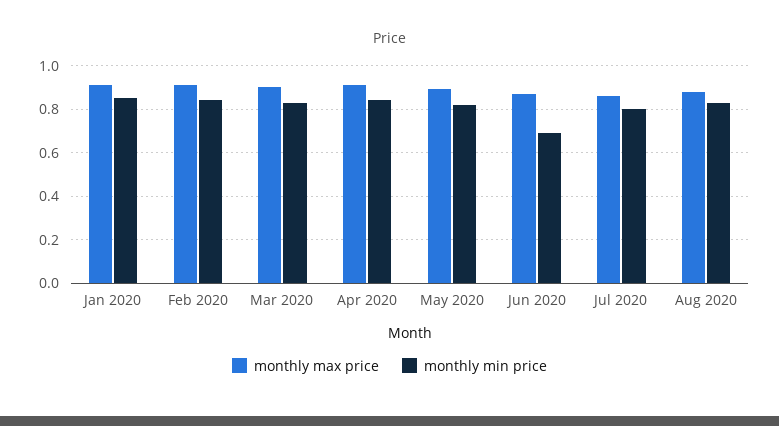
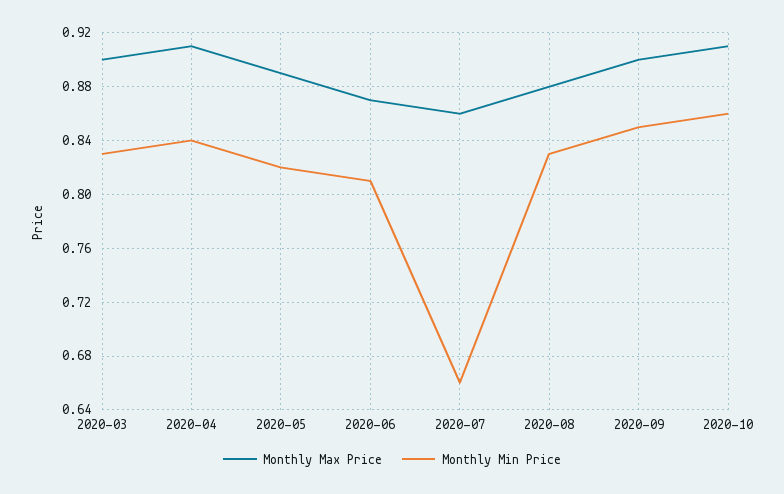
monthly max price, Jan 2020: 0.9 -> none
monthly min price, Jan 2020: 0.85 -> none
monthly max price, Feb 2020: 0.9 -> none
monthly min price, Feb 2020: 0.85 -> none
monthly min price, Jun 2020: 0.7 -> 0.81
monthly min price, Jul 2020: 0.8 -> 0.66
monthly max price, 2020-09: none -> 0.9
monthly min price, 2020-09: none -> 0.85
monthly max price, 2020-10: none -> 0.91
monthly min price, 2020-10: none -> 0.86

